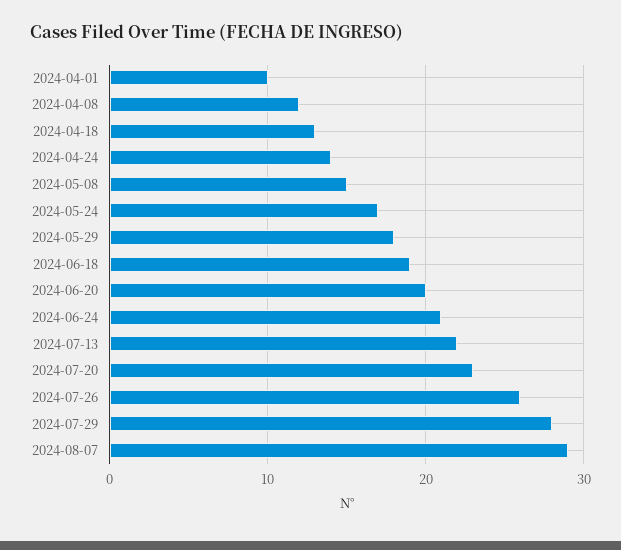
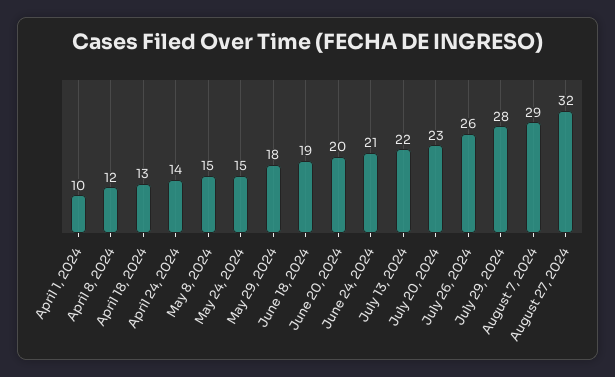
2024-05-24: 17 -> 15
August 27, 2024: none -> 32

